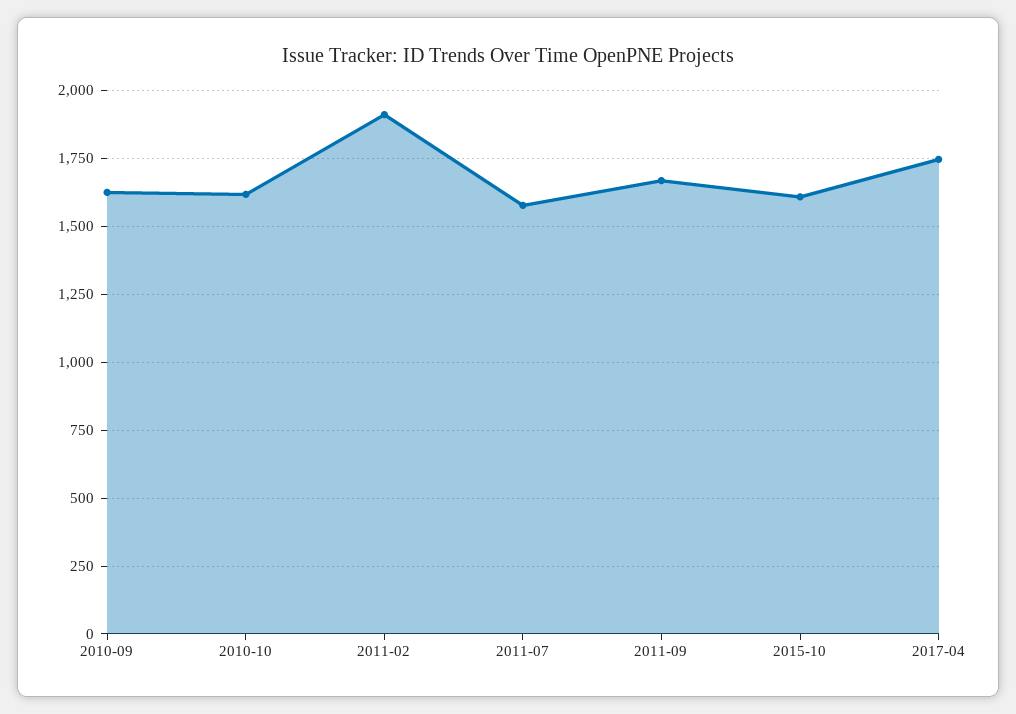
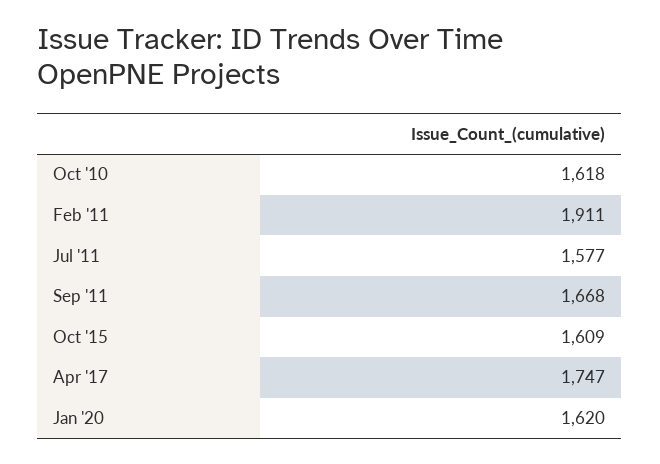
2010-09: 1625 -> none
Jan '20: none -> 1620

